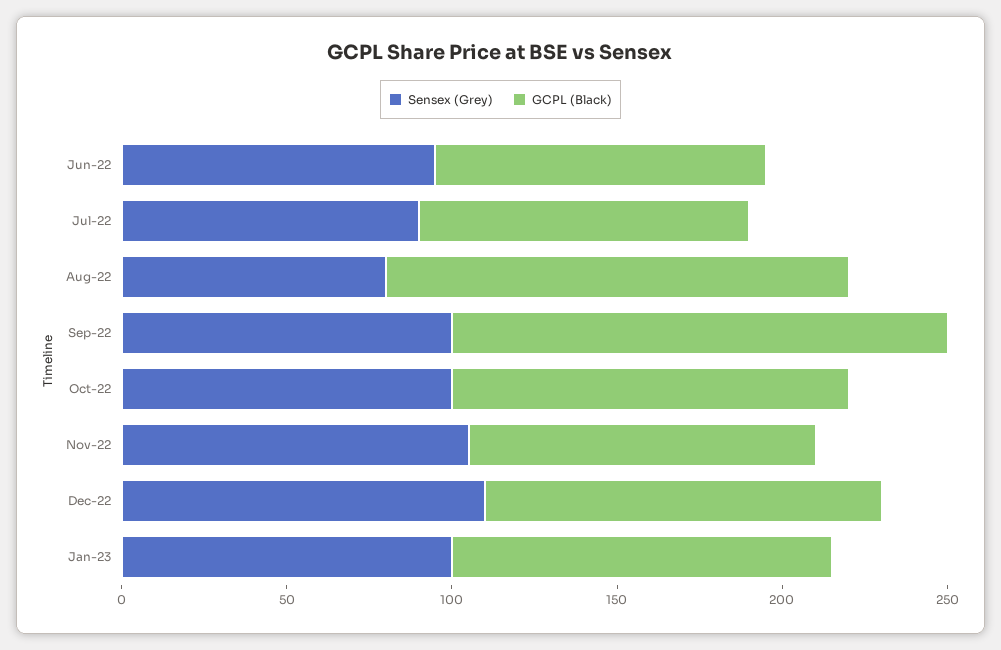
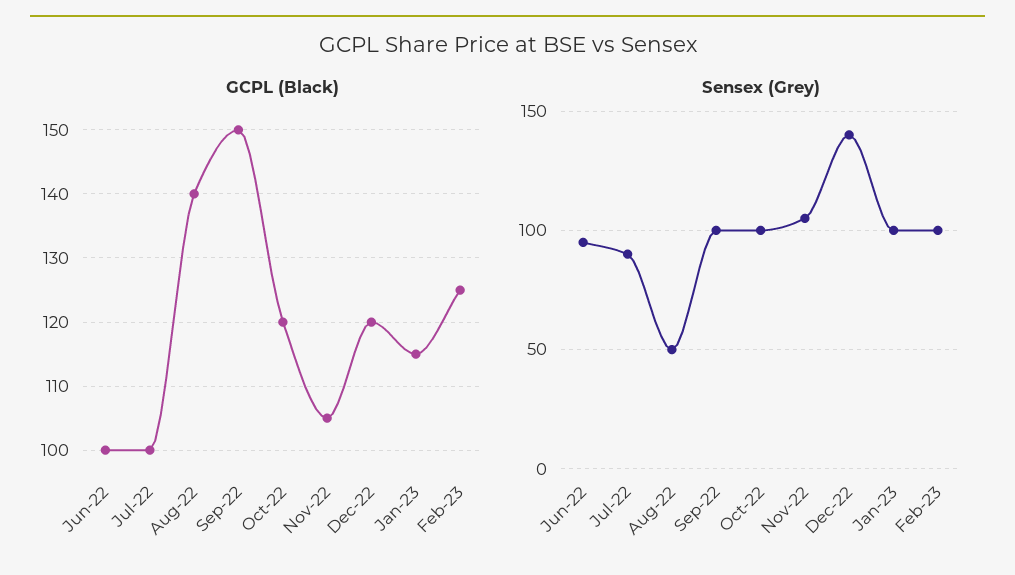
Sensex (Grey), Aug-22: 80 -> 50
Sensex (Grey), Dec-22: 110 -> 140
GCPL (Black), Feb-23: none -> 125
Sensex (Grey), Feb-23: none -> 100

